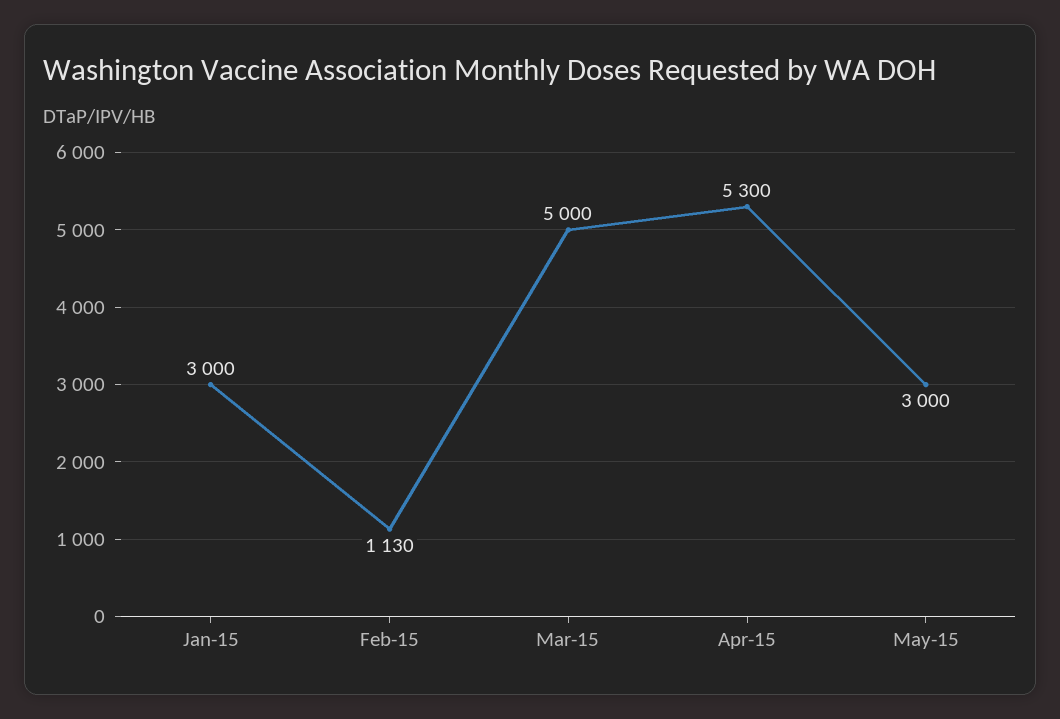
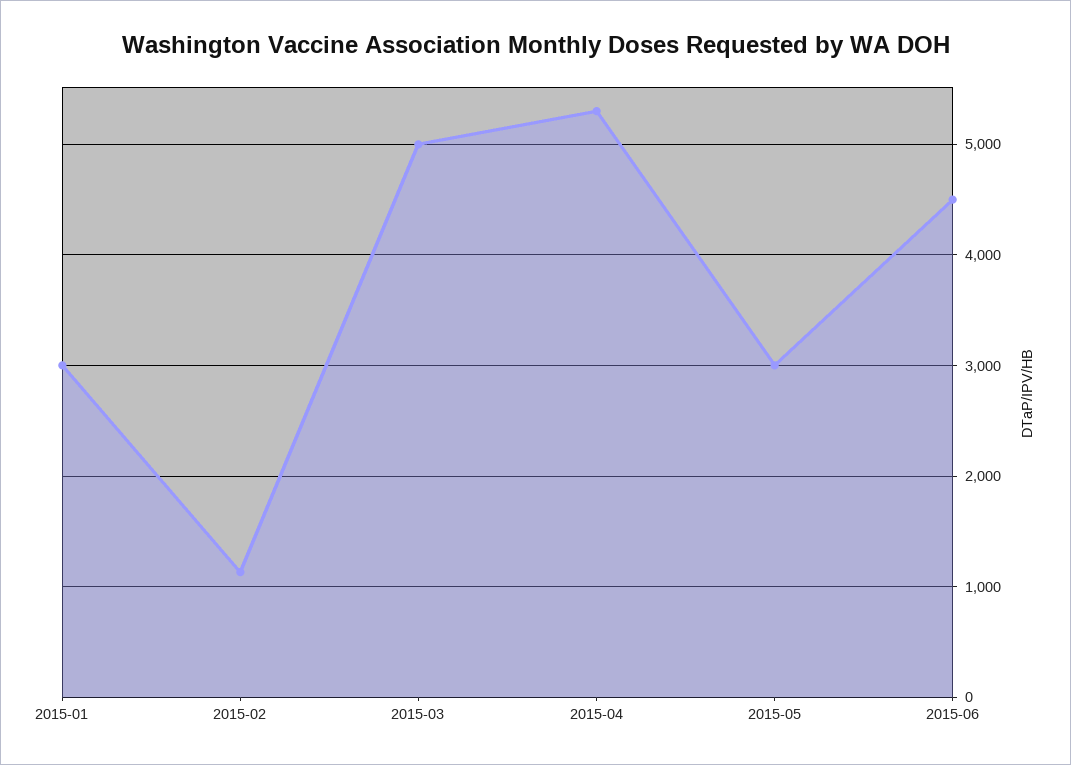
2015-06: none -> 4500

